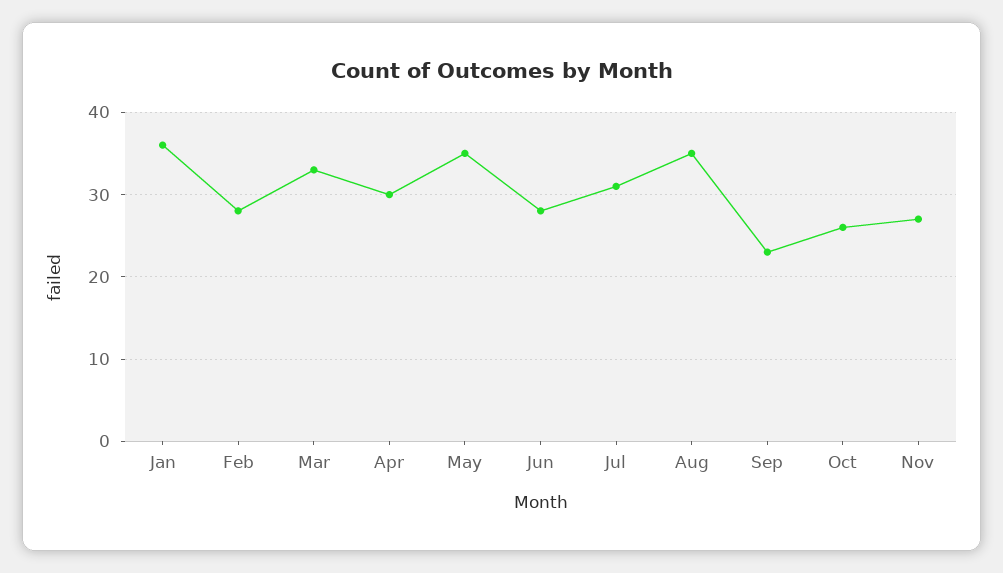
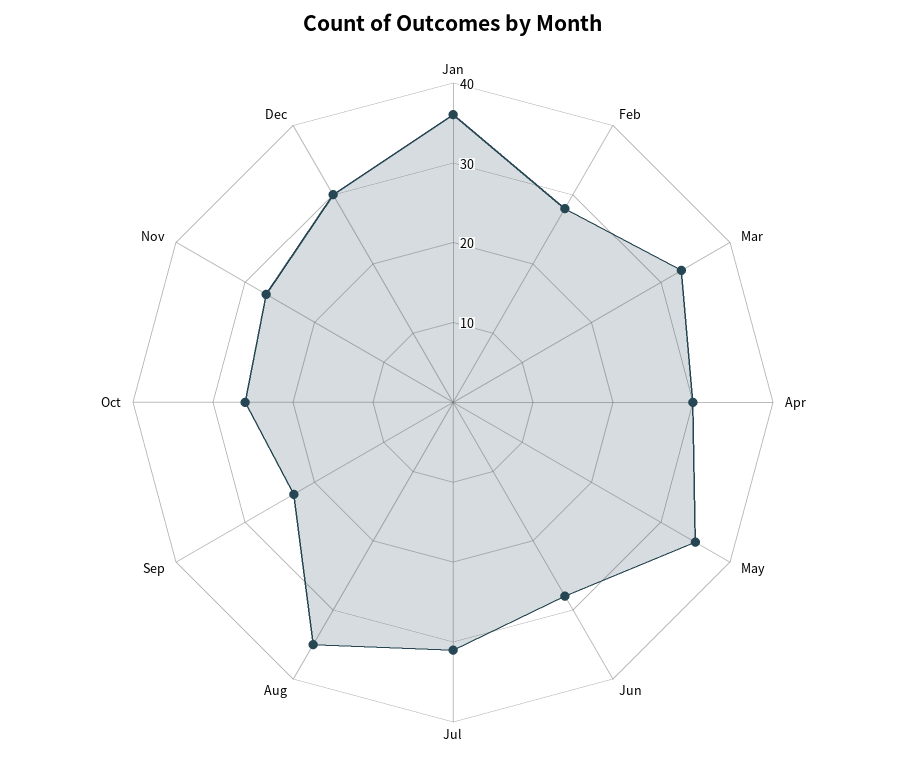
Dec: none -> 30

